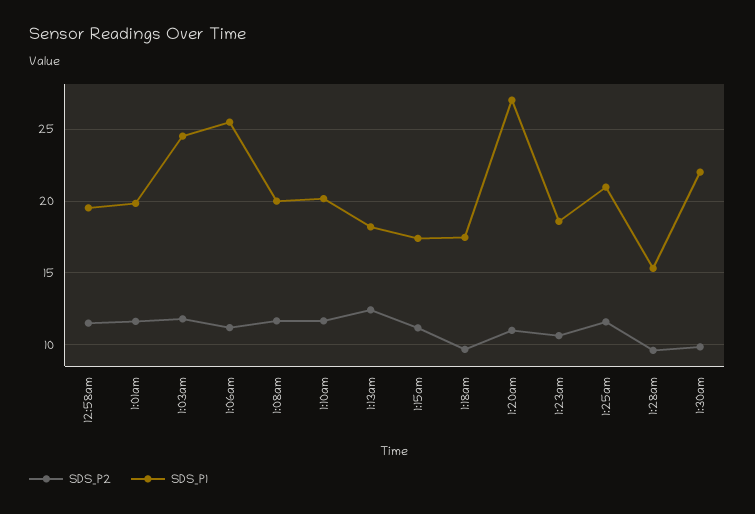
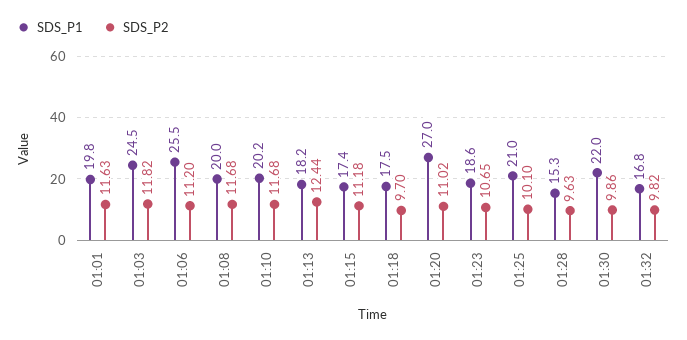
SDS_P2, 12:58am: 11.5 -> none
SDS_P1, 12:58am: 19.5 -> none
SDS_P2, 1:25am: 11.5 -> 10.1
SDS_P1, 01:32: none -> 16.8
SDS_P2, 01:32: none -> 9.82

